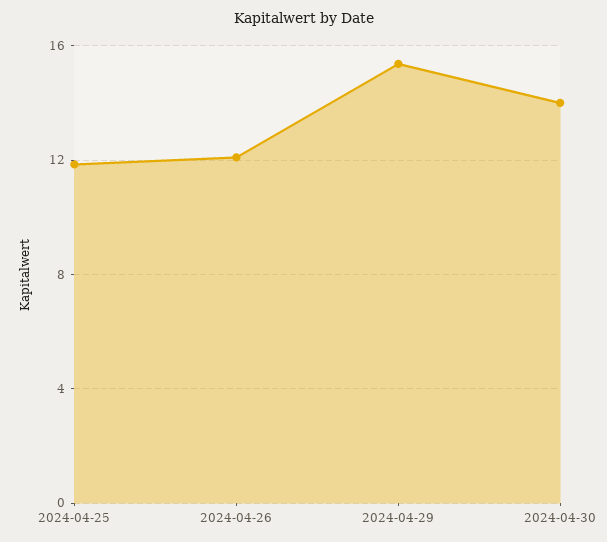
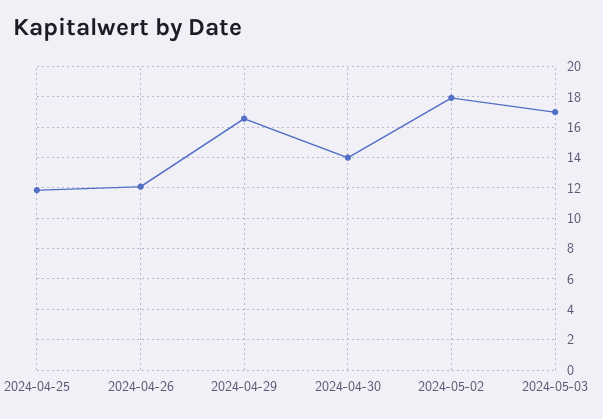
2024-04-29: 15.5 -> 16.5
2024-05-02: none -> 18
2024-05-03: none -> 17

